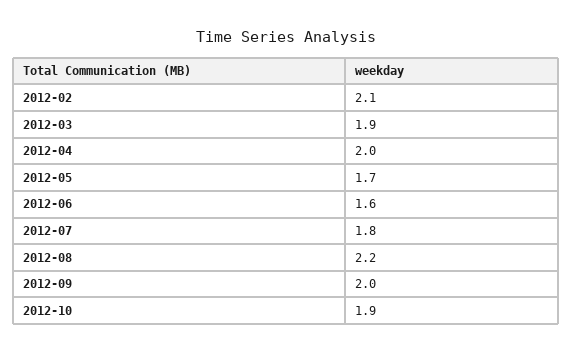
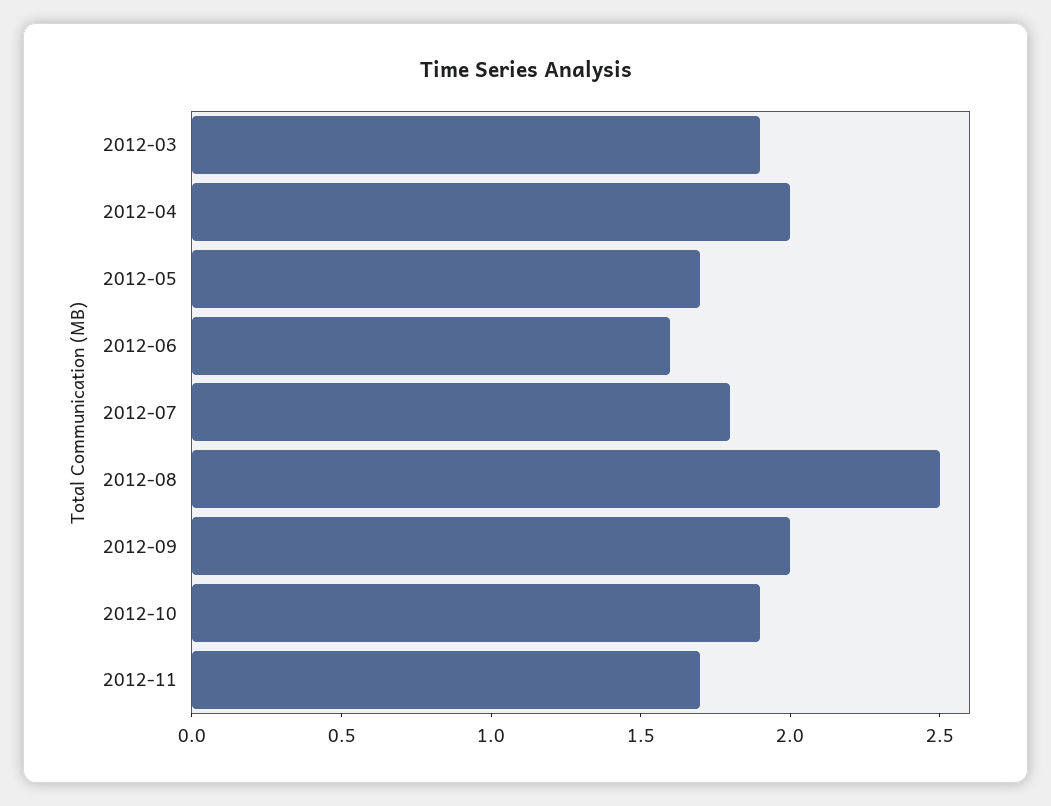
2012-02: 2.1 -> none
2012-08: 2.2 -> 2.5
2012-11: none -> 1.7

